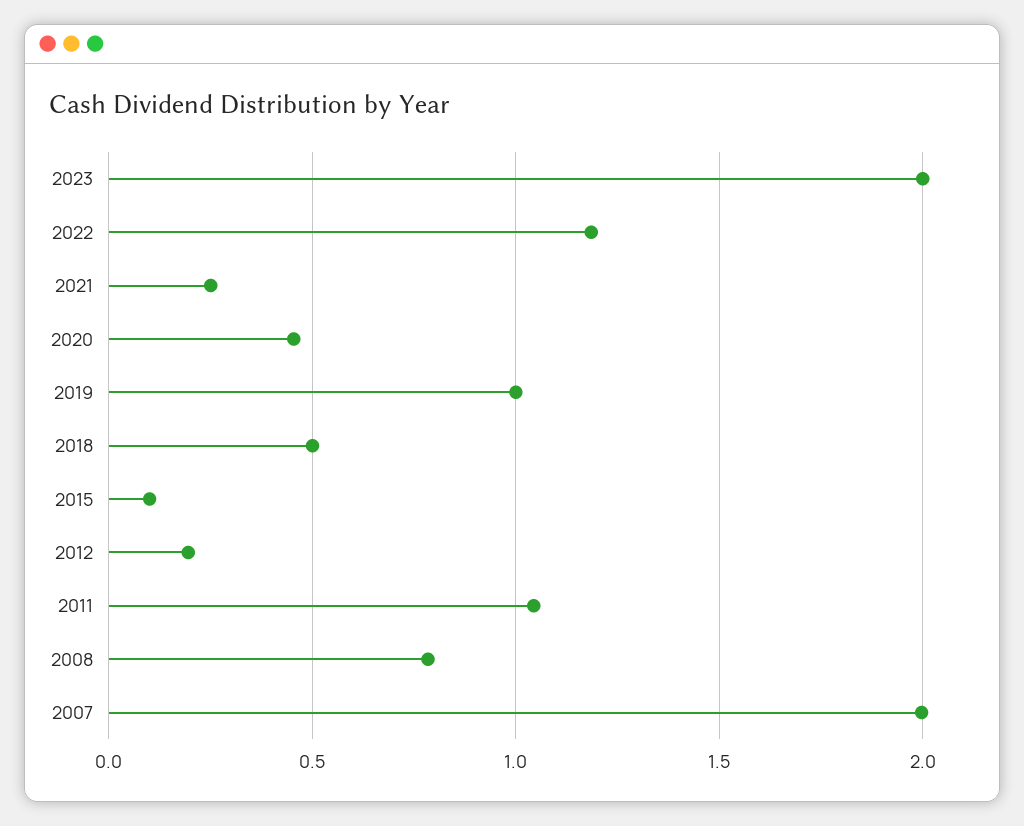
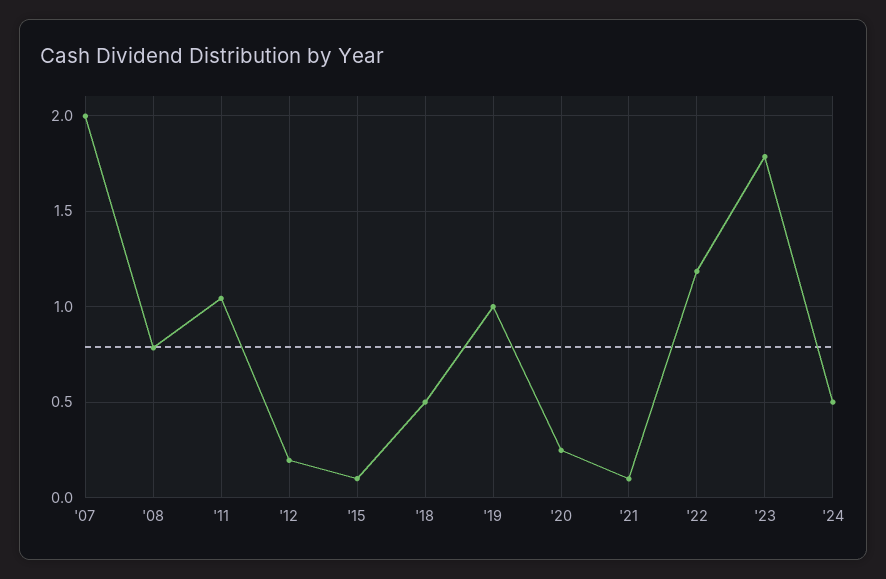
2023: 2 -> 1.8
2021: 0.25 -> 0.1
2020: 0.45 -> 0.25
'24: none -> 0.5

